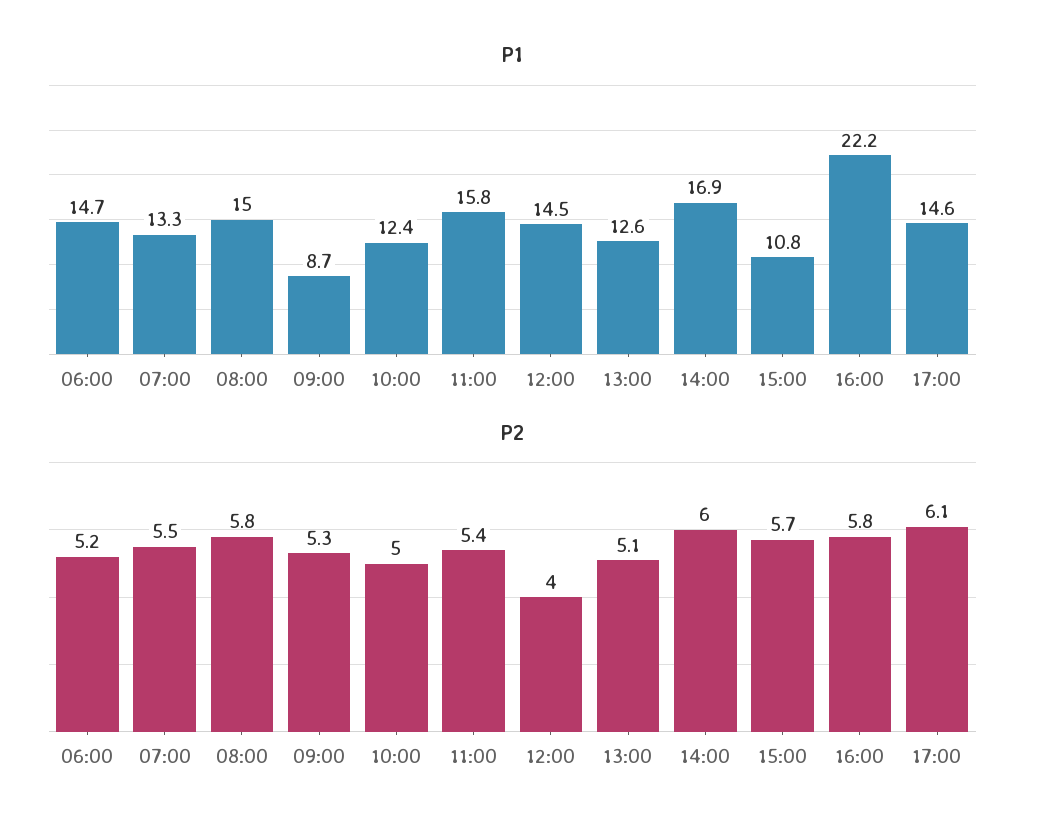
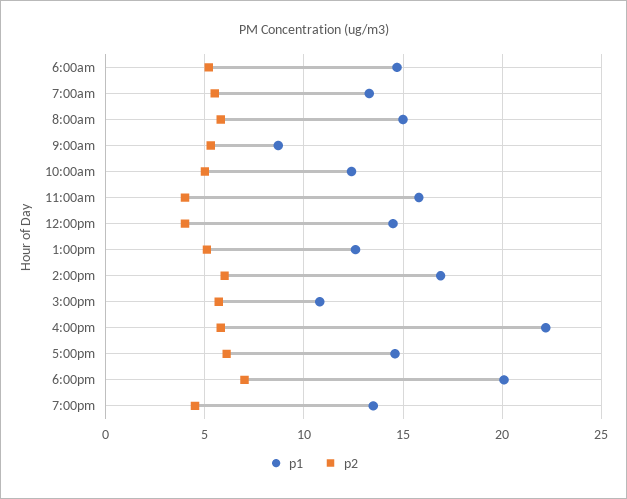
P2, 11:00: 5.4 -> 4
P1, 6:00pm: none -> 20
P2, 6:00pm: none -> 7
P1, 7:00pm: none -> 13.5
P2, 7:00pm: none -> 4.5

